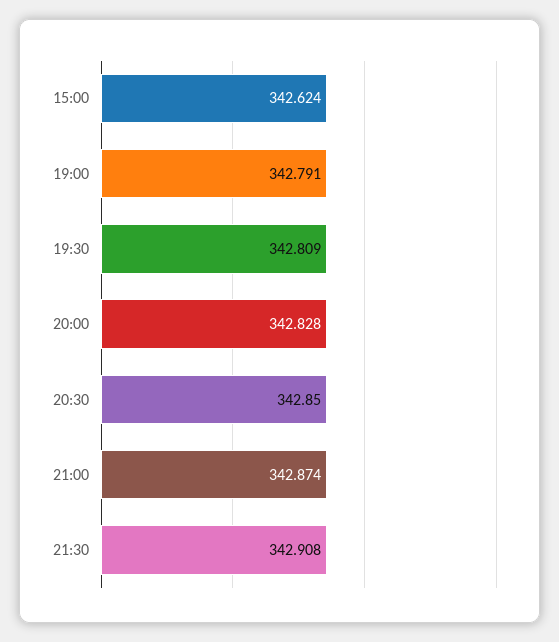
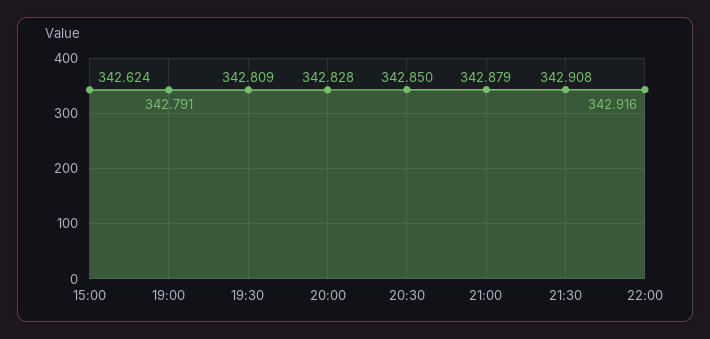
21:00: 342.874 -> 342.879
22:00: none -> 342.916

